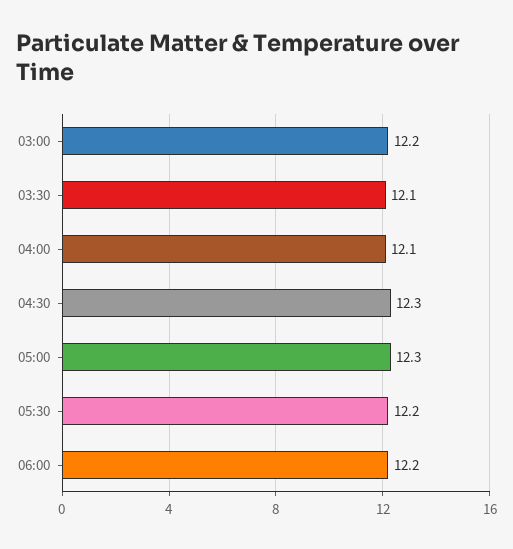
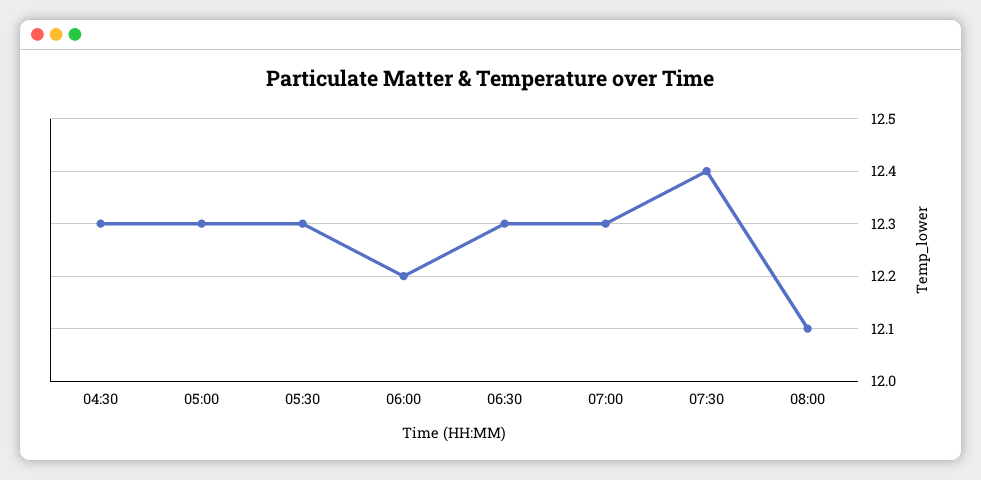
03:00: 12.2 -> none
03:30: 12.1 -> none
04:00: 12.1 -> none
05:30: 12.2 -> 12.3
06:30: none -> 12.3
07:00: none -> 12.3
07:30: none -> 12.4
08:00: none -> 12.1

